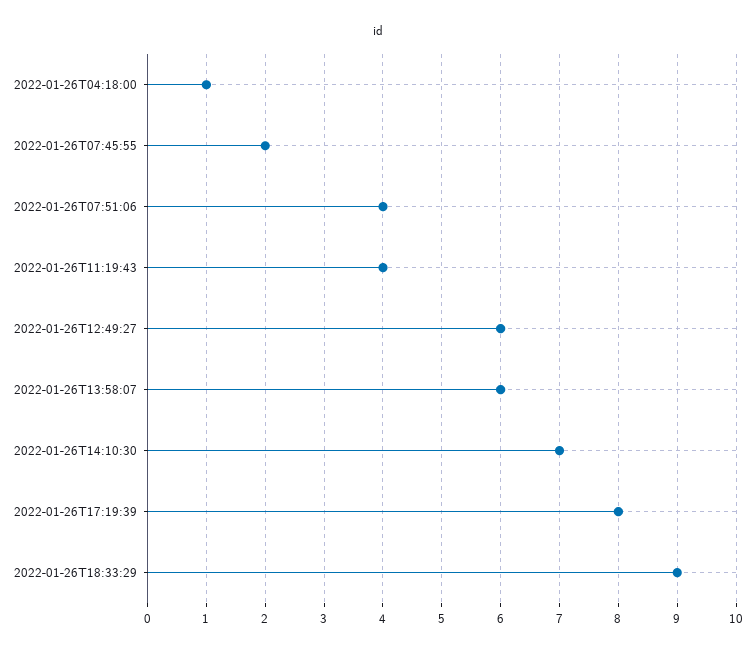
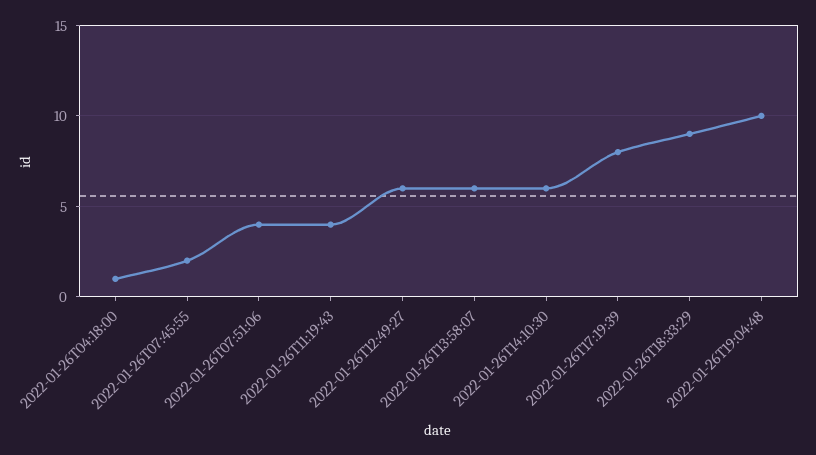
2022-01-26T14:10:30: 7 -> 6
2022-01-26T19:04:48: none -> 10

